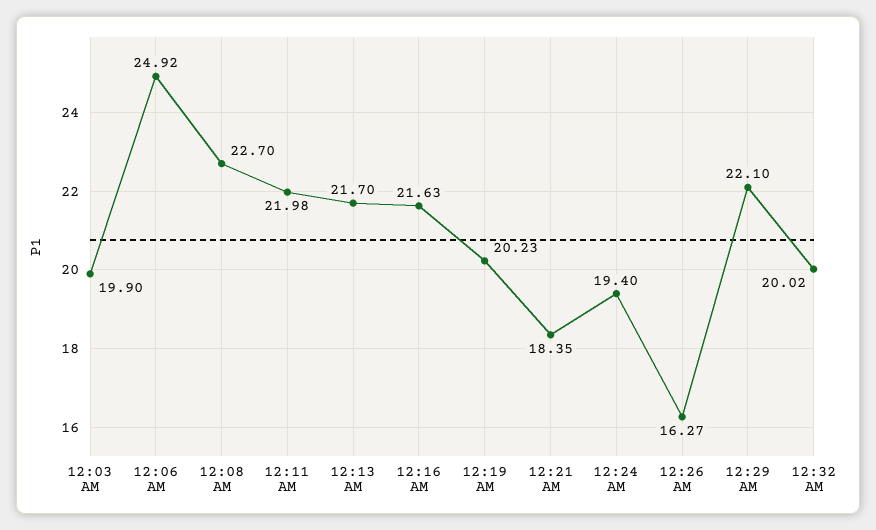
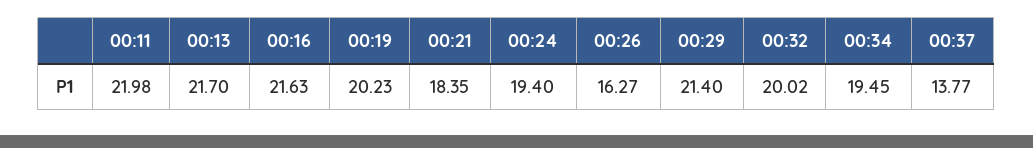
12:03 AM: 19.9 -> none
12:06 AM: 24.92 -> none
12:08 AM: 22.7 -> none
12:29 AM: 22.1 -> 21.4
00:34: none -> 19.45
00:37: none -> 13.77

